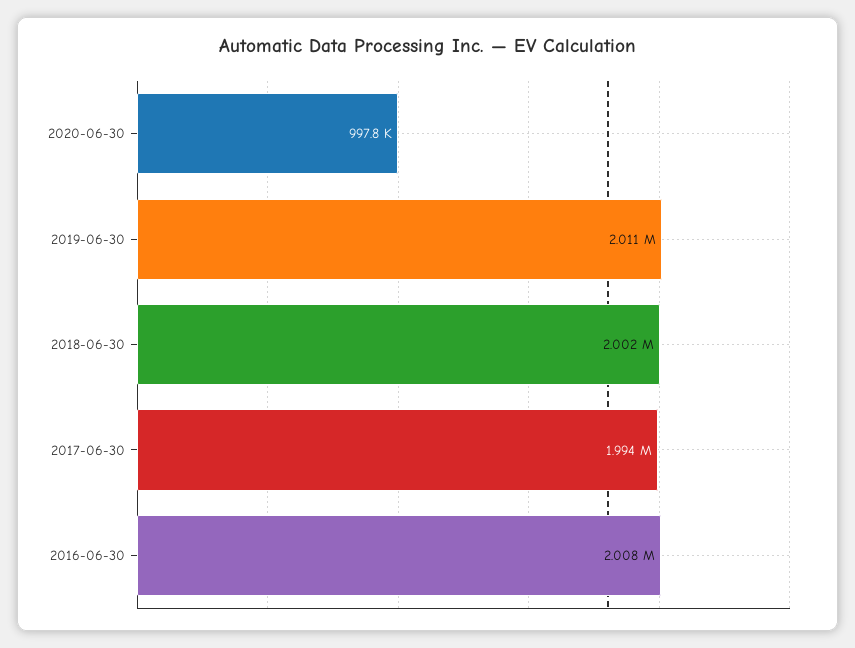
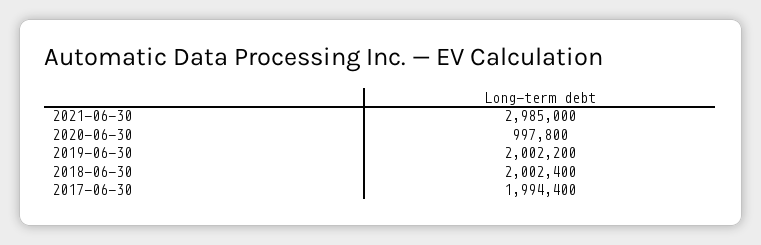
2019-06-30: 2011000 -> 2002200
2016-06-30: 2008000 -> none
2021-06-30: none -> 2985000

